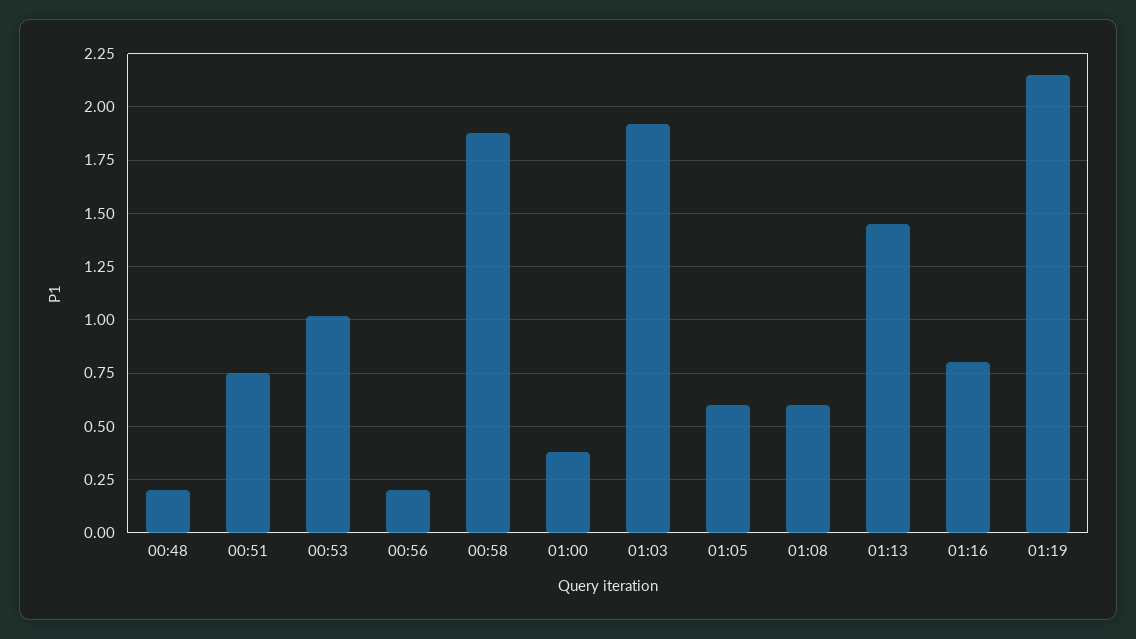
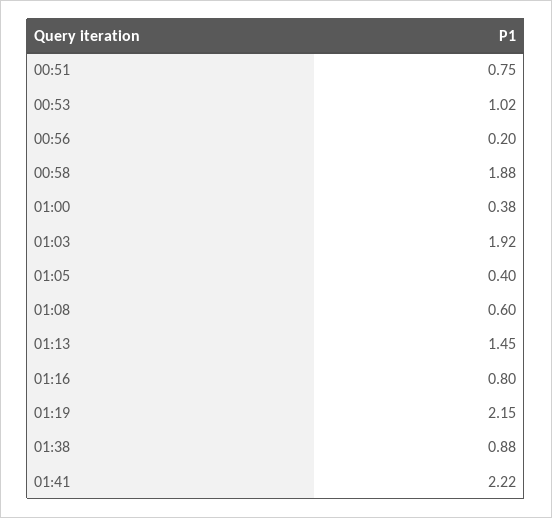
00:48: 0.2 -> none
01:05: 0.6 -> 0.4
01:38: none -> 0.88
01:41: none -> 2.22

